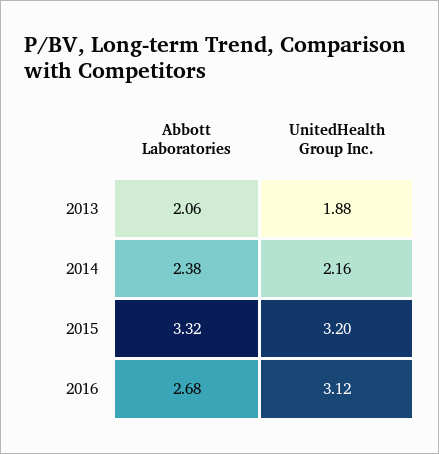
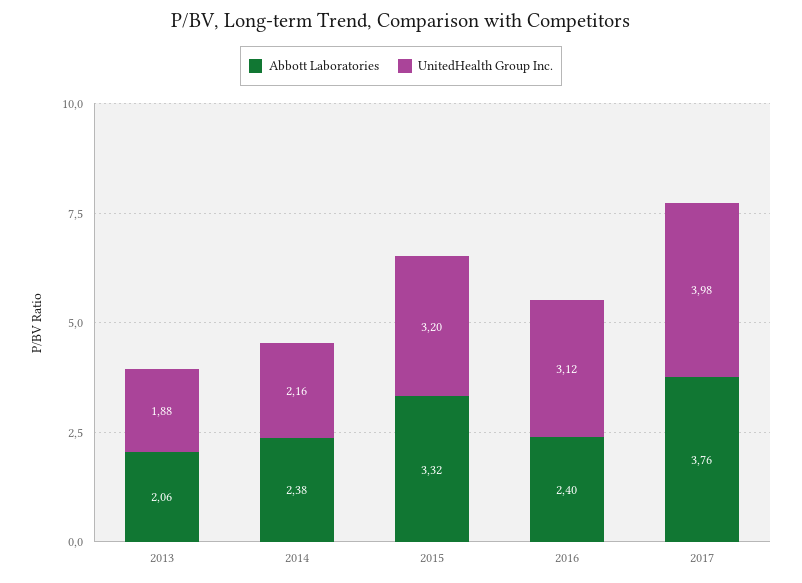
Abbott Laboratories, 2016: 2.68 -> 2.4
Abbott Laboratories, 2017: none -> 3.76
UnitedHealth Group Inc., 2017: none -> 3.98

